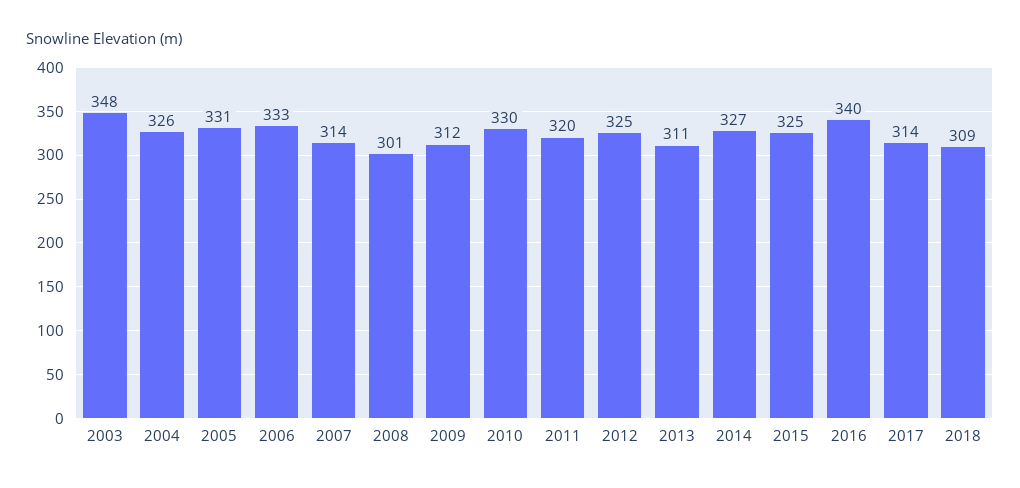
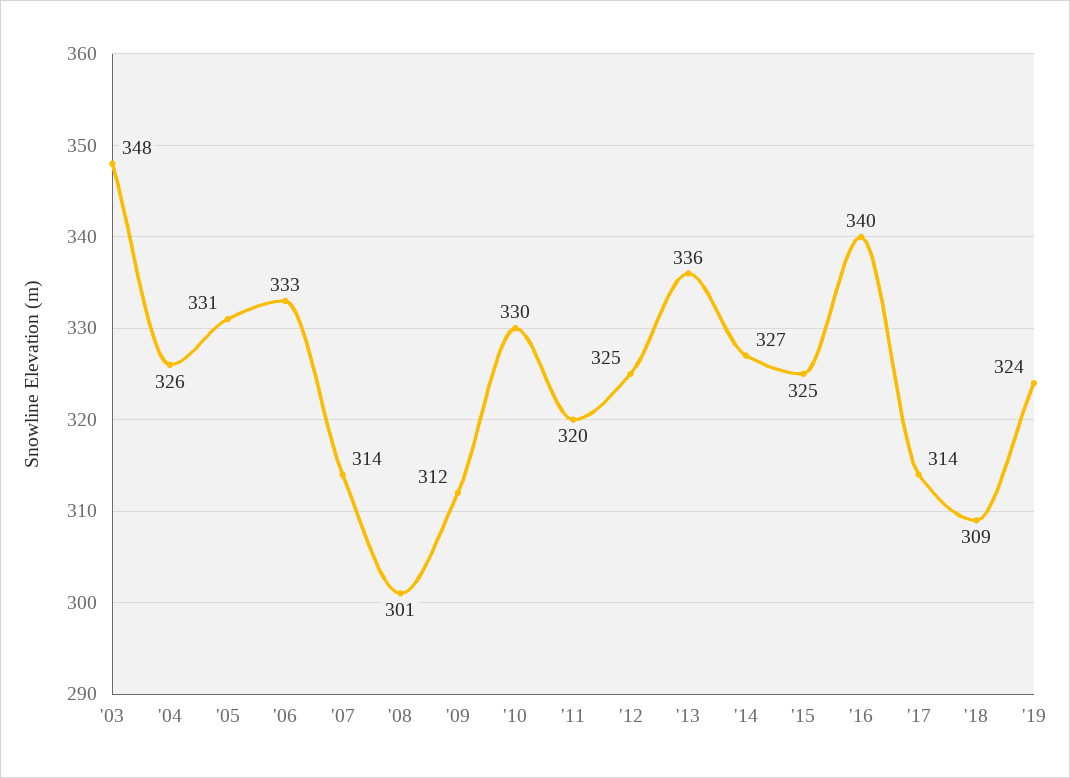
2013: 311 -> 336
'19: none -> 324

